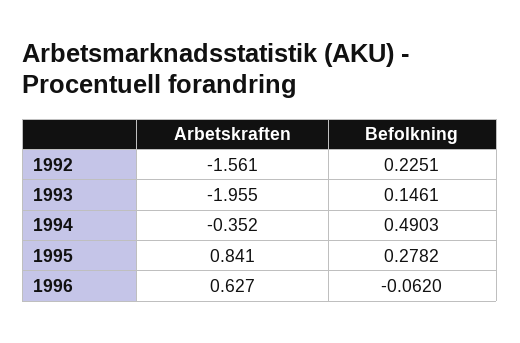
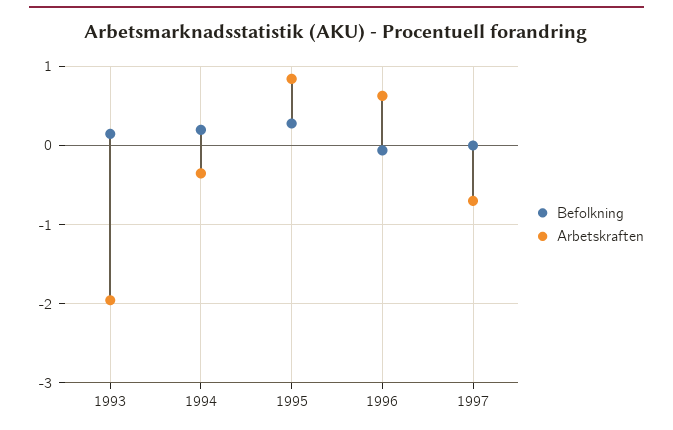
Arbetskraften, 1992: -1.561 -> none
Befolkning, 1992: 0.2251 -> none
Befolkning, 1994: 0.4903 -> 0.2
Befolkning, 1997: none -> 0
Arbetskraften, 1997: none -> -0.7

